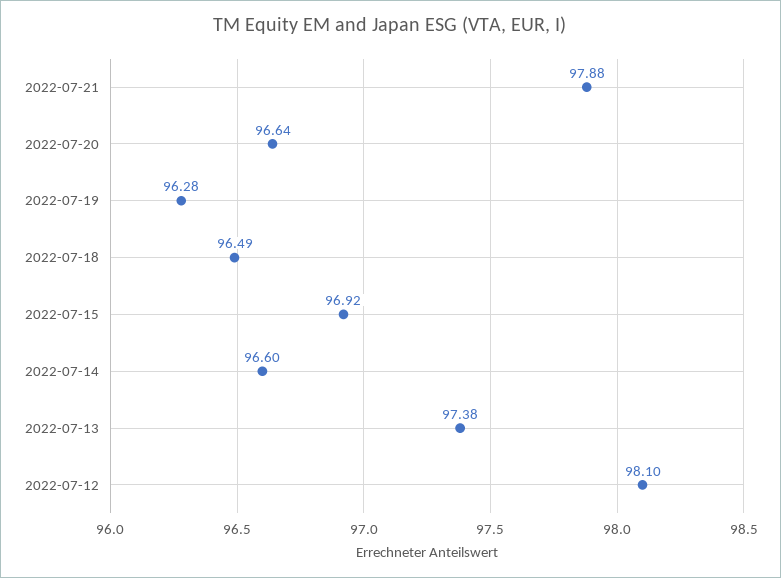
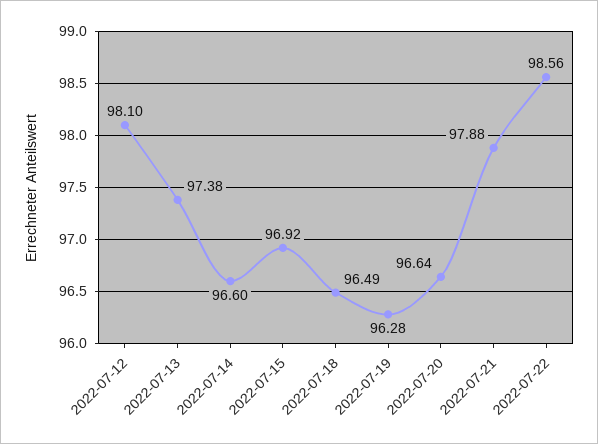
2022-07-22: none -> 98.56

